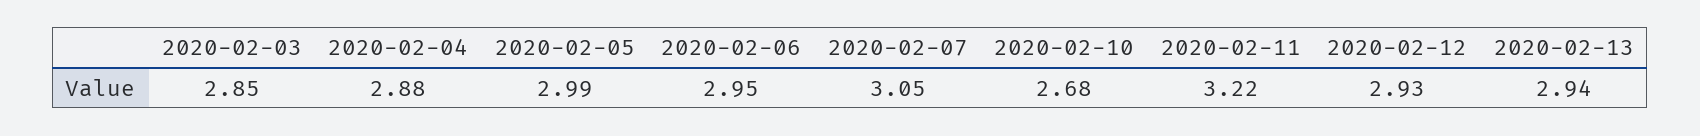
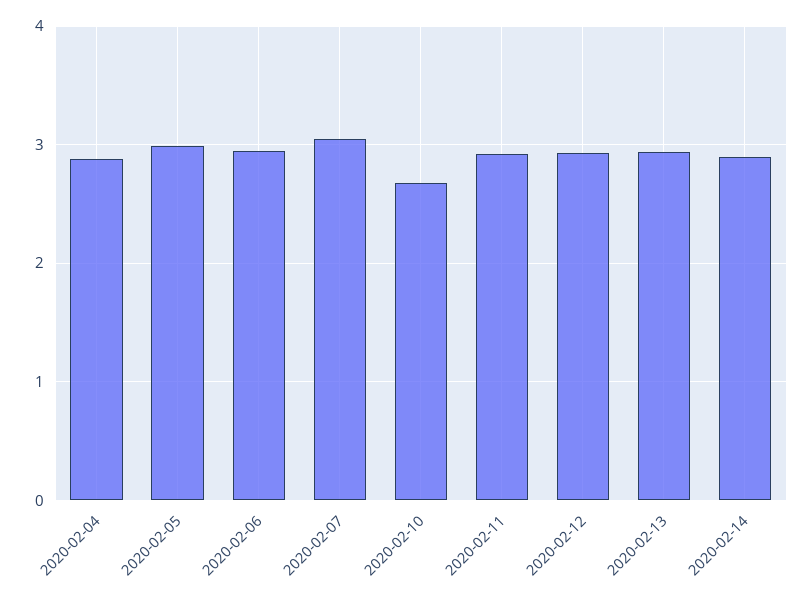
2020-02-03: 2.85 -> none
2020-02-11: 3.22 -> 2.9
2020-02-14: none -> 2.9

